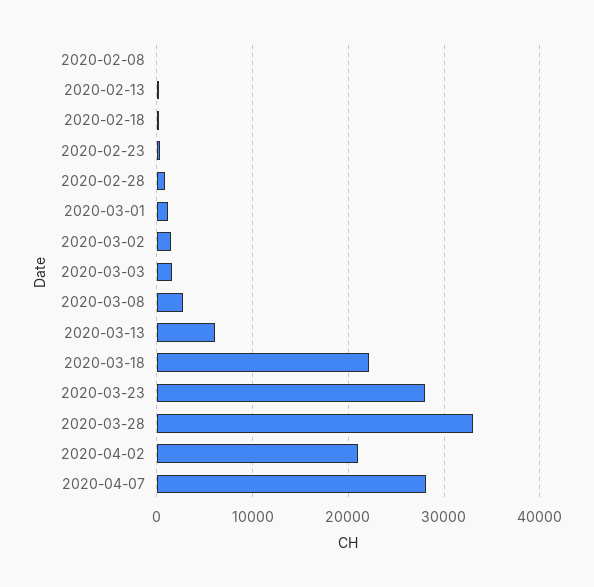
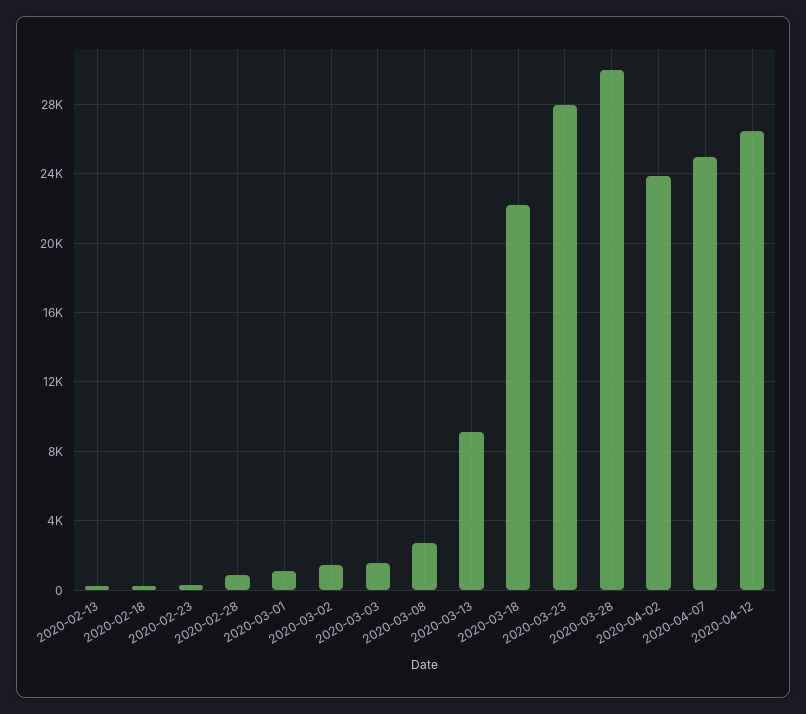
2020-02-08: 0 -> none
2020-03-13: 6000 -> 9000
2020-03-28: 33000 -> 30000
2020-04-02: 21000 -> 24000
2020-04-07: 28000 -> 25000
2020-04-12: none -> 26500

